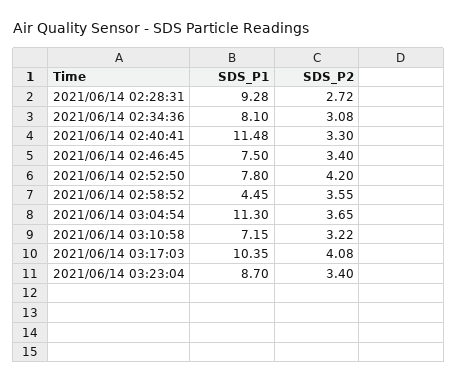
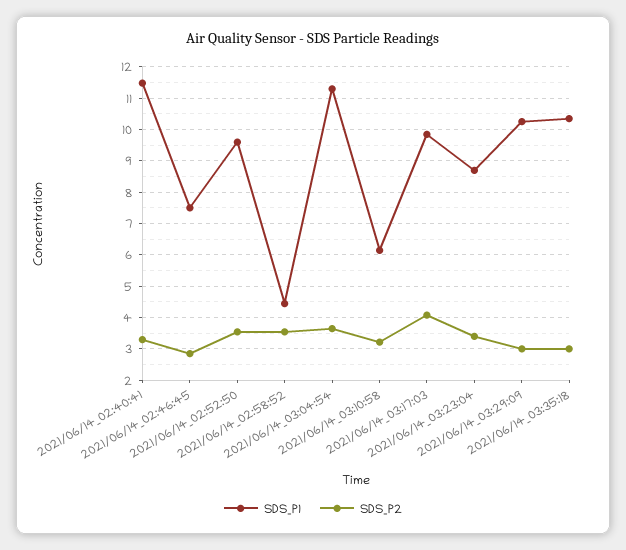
SDS_P1, 2021/06/14 02:28:31: 9.28 -> none
SDS_P2, 2021/06/14 02:28:31: 2.72 -> none
SDS_P1, 2021/06/14 02:34:36: 8.1 -> none
SDS_P2, 2021/06/14 02:34:36: 3.08 -> none
SDS_P2, 2021/06/14 02:46:45: 3.4 -> 2.8
SDS_P1, 2021/06/14 02:52:50: 7.8 -> 9.6
SDS_P2, 2021/06/14 02:52:50: 4.2 -> 3.6
SDS_P1, 2021/06/14 03:10:58: 7.15 -> 6.2
SDS_P1, 2021/06/14 03:17:03: 10.35 -> 9.8
SDS_P1, 2021/06/14_03:29:09: none -> 10.2
SDS_P2, 2021/06/14_03:29:09: none -> 3
SDS_P1, 2021/06/14_03:35:18: none -> 10.4
SDS_P2, 2021/06/14_03:35:18: none -> 3

